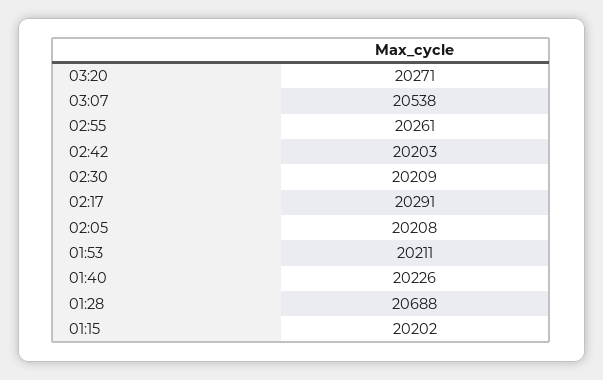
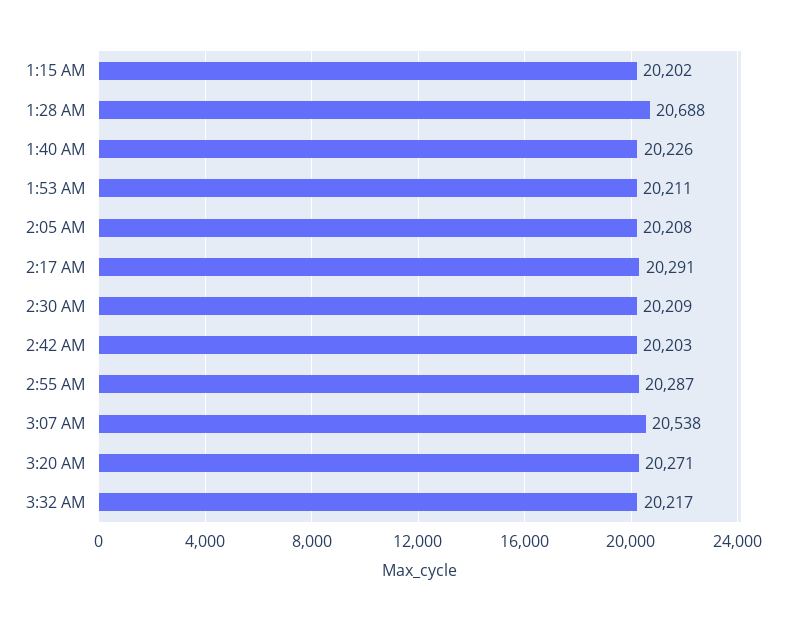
02:55: 20261 -> 20287
3:32 AM: none -> 20217

